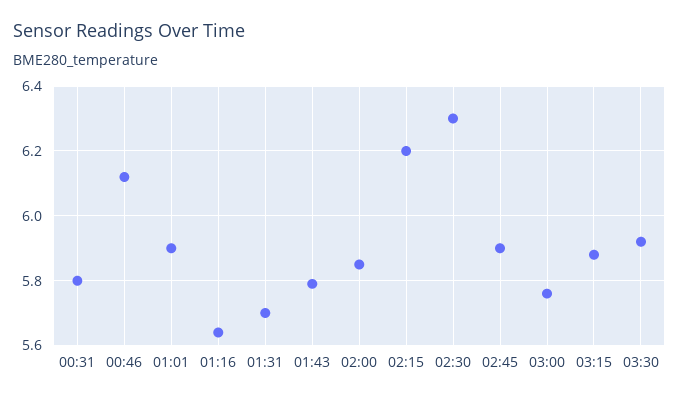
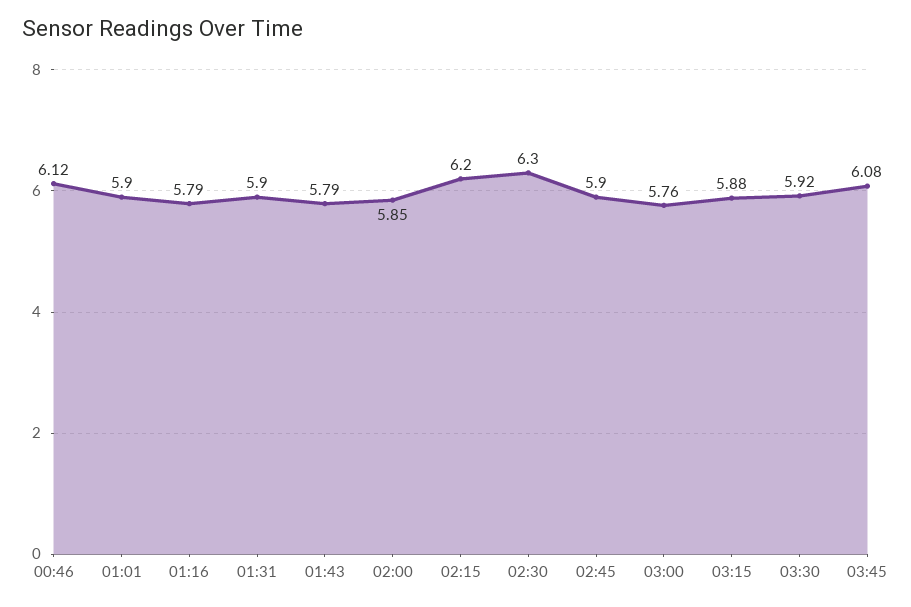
00:31: 5.8 -> none
01:16: 5.65 -> 5.79
01:31: 5.7 -> 5.9
03:45: none -> 6.08

